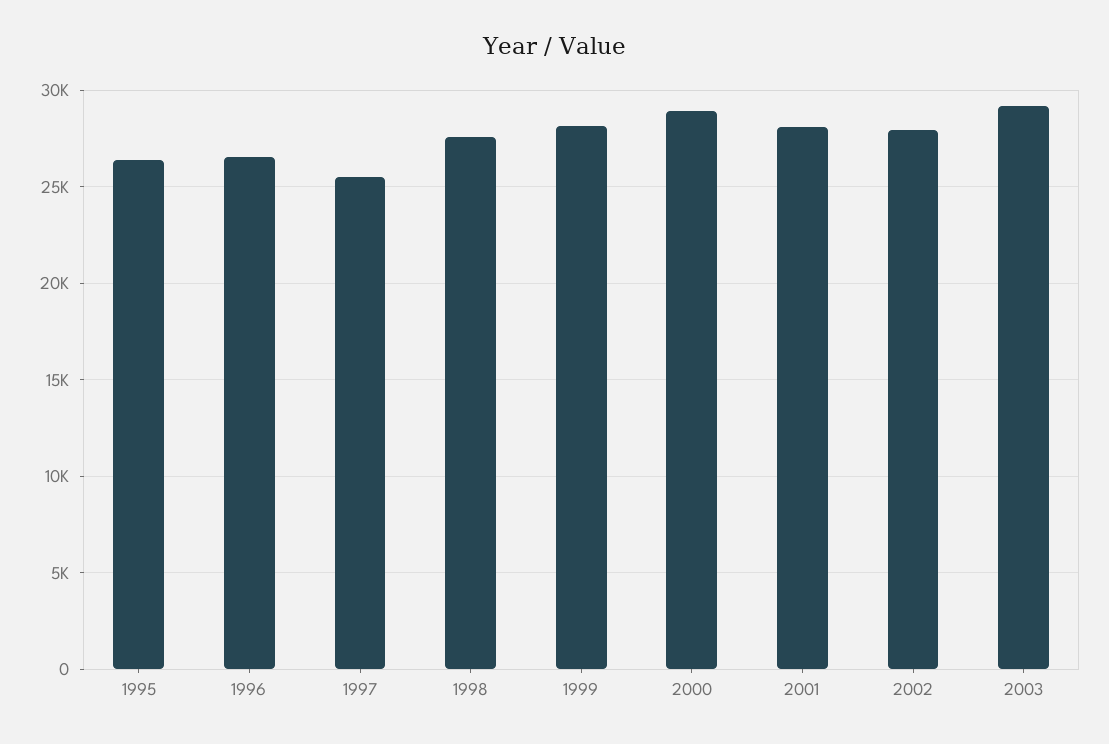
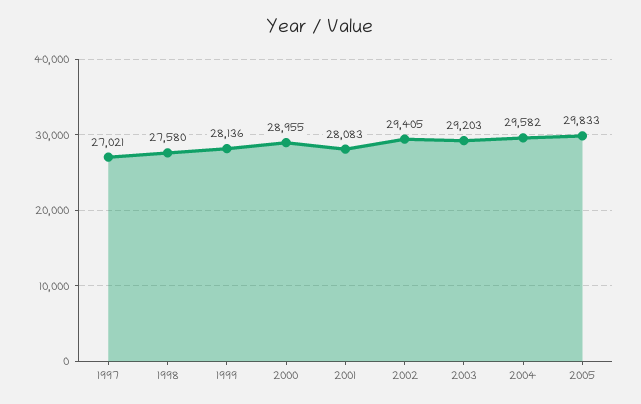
1995: 26500 -> none
1996: 26500 -> none
1997: 25500 -> 27021
2002: 28000 -> 29405
2004: none -> 29582
2005: none -> 29833

